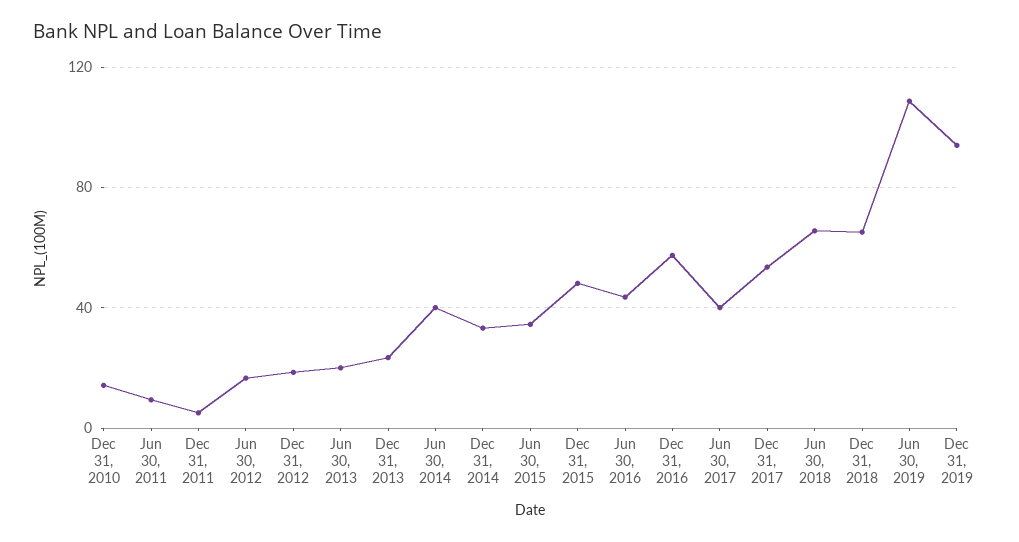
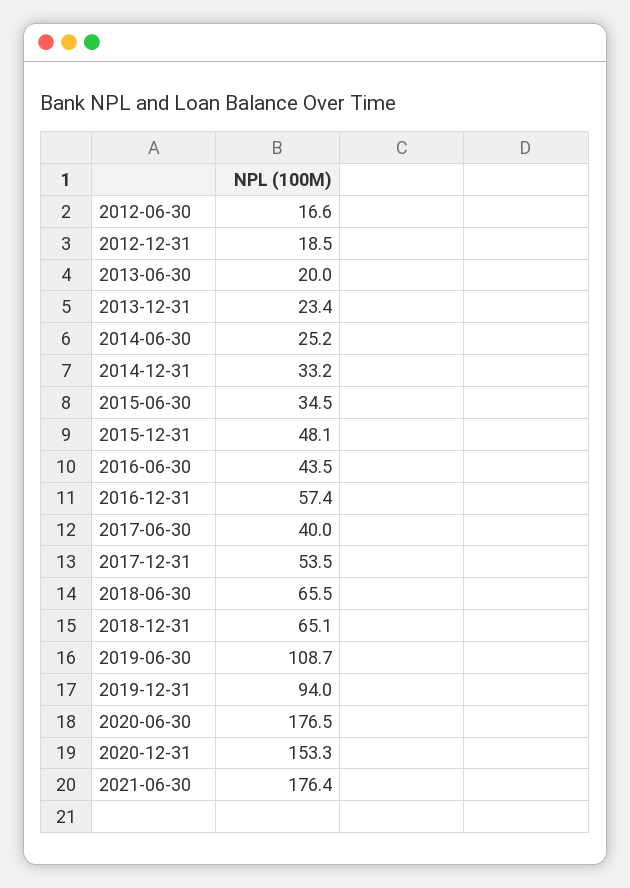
Dec 31, 2010: 15 -> none
Jun 30, 2011: 10 -> none
Dec 31, 2011: 5 -> none
Jun 30, 2014: 40 -> 25.2
2020-06-30: none -> 176.5
2020-12-31: none -> 153.3
2021-06-30: none -> 176.4

